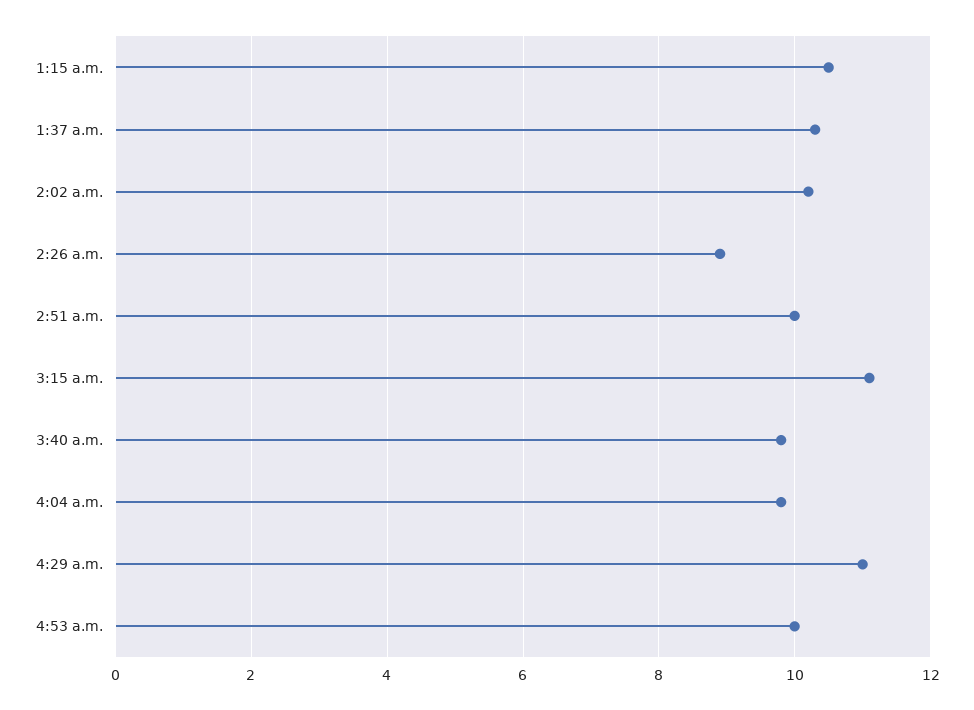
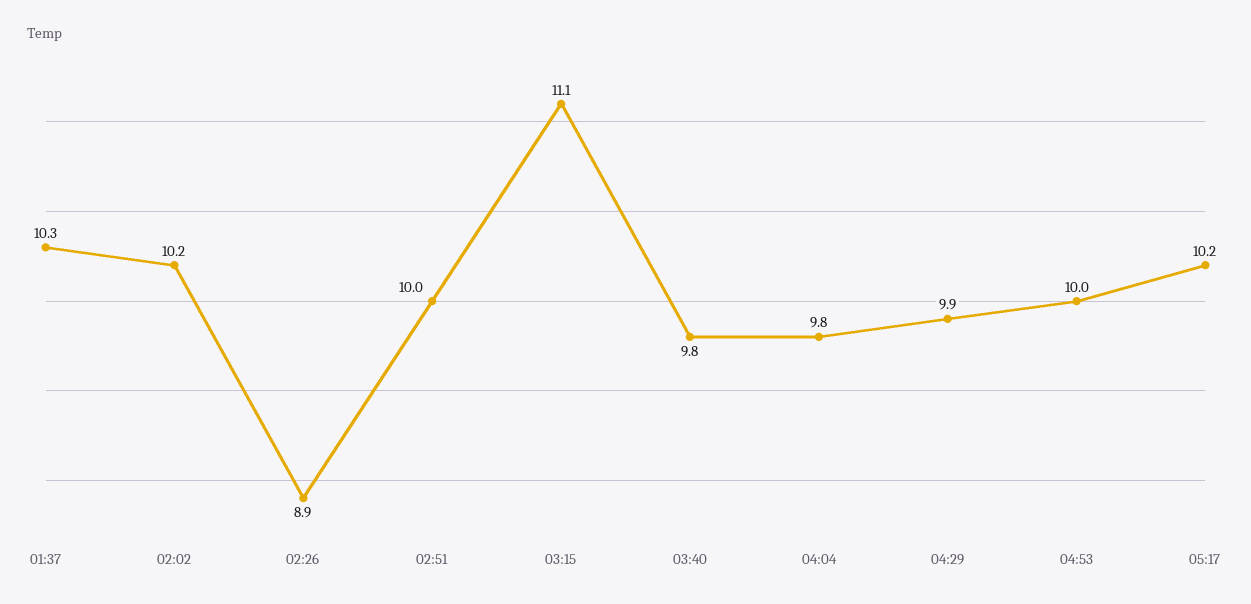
1:15 a.m.: 10.5 -> none
4:29 a.m.: 11 -> 9.9
05:17: none -> 10.2

